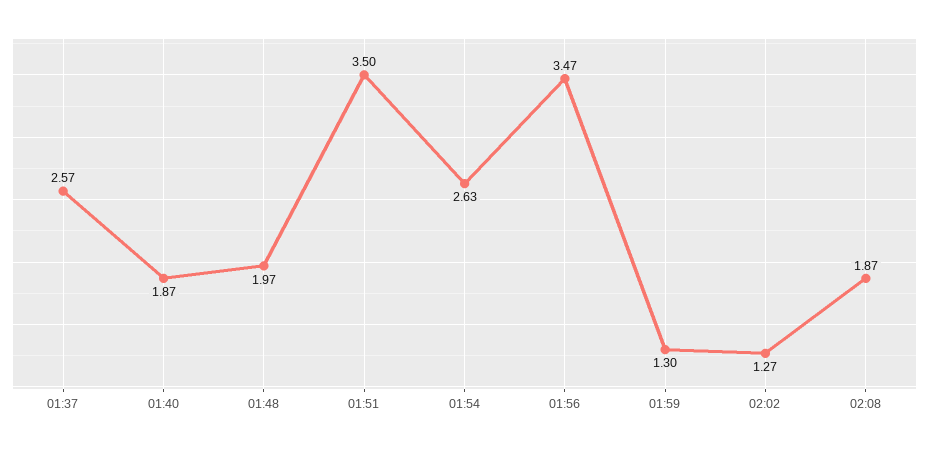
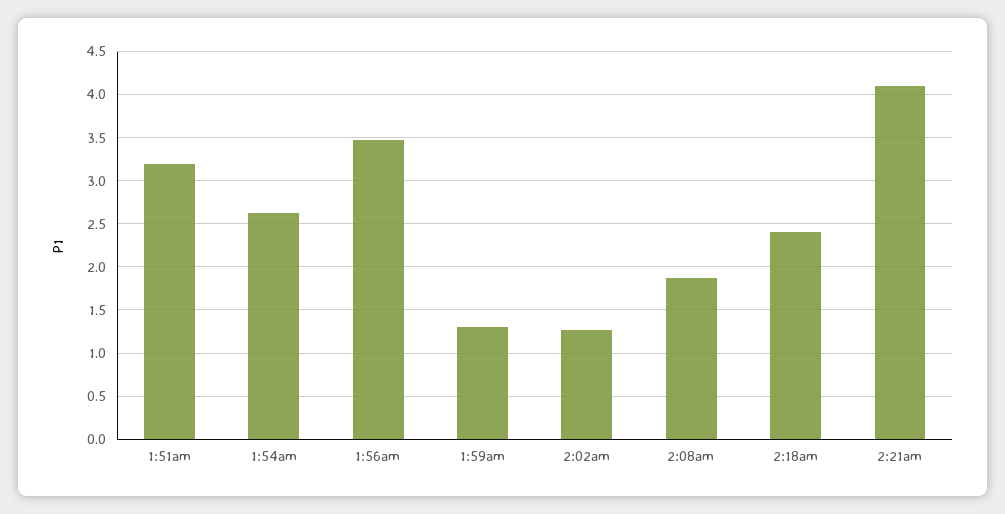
01:37: 2.57 -> none
01:40: 1.87 -> none
01:48: 1.97 -> none
01:51: 3.5 -> 3.2
2:18am: none -> 2.4
2:21am: none -> 4.1

